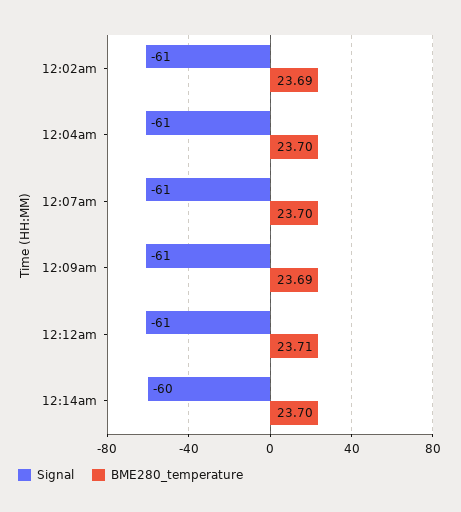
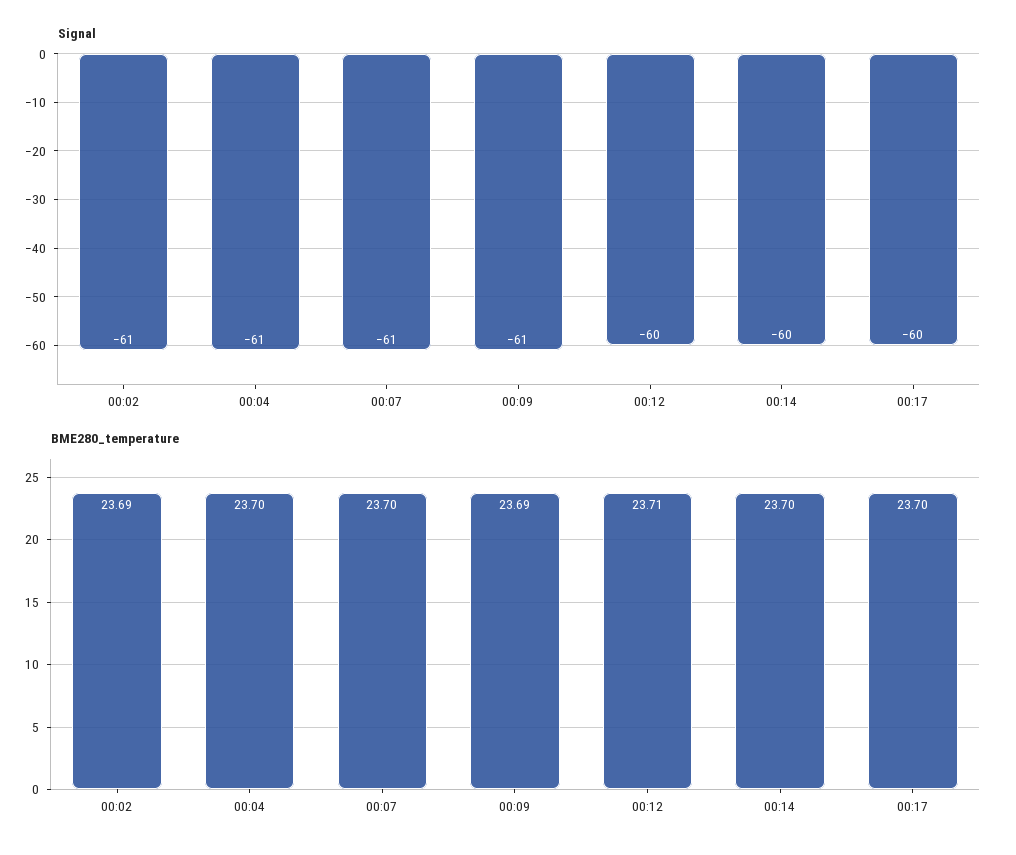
Signal, 12:12am: -61 -> -60
Signal, 00:17: none -> -60
BME280_temperature, 00:17: none -> 23.7

